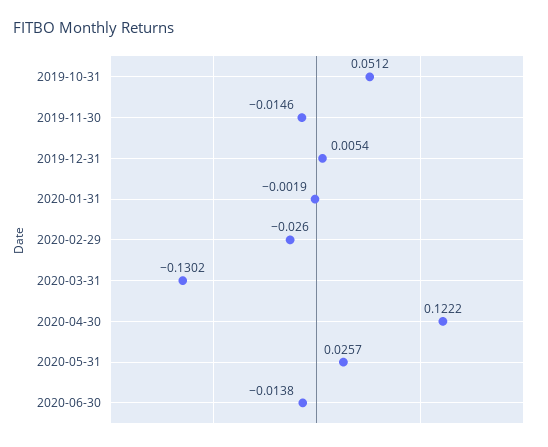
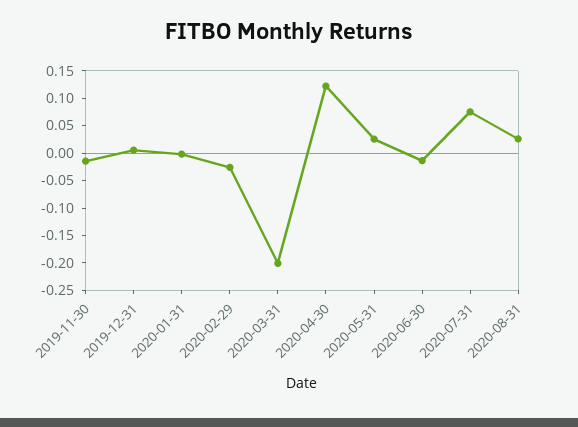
2019-10-31: 0.0512 -> none
2020-03-31: -0.1302 -> -0.2
2020-07-31: none -> 0.075
2020-08-31: none -> 0.025

